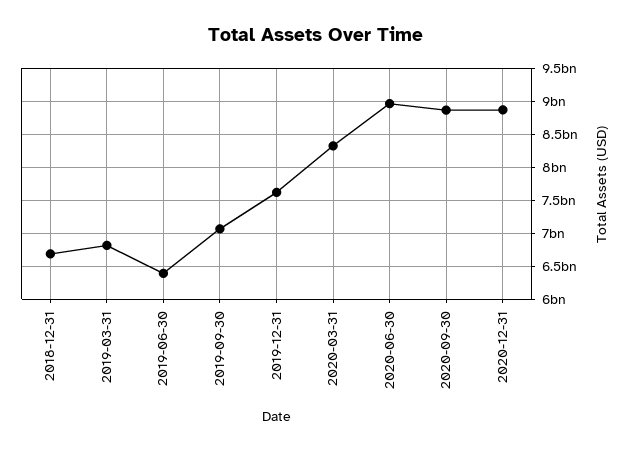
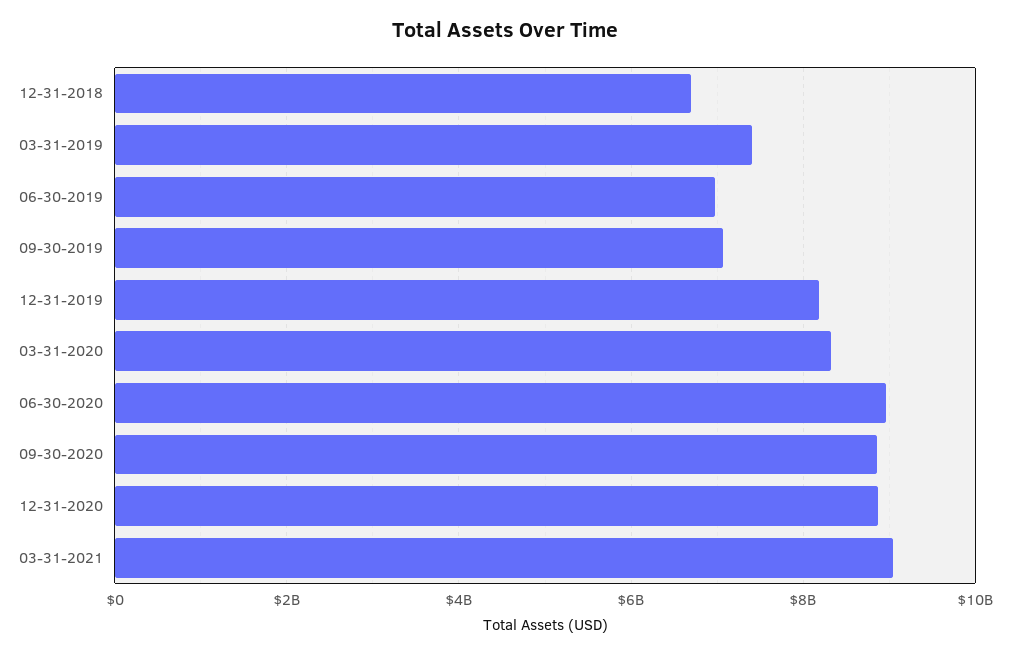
2019-03-31: 6800000000 -> 7400000000
2019-06-30: 6400000000 -> 7000000000
2019-12-31: 7600000000 -> 8200000000
03-31-2021: none -> 9000000000

